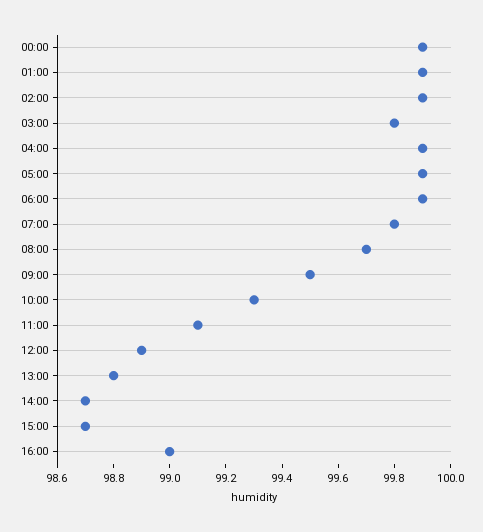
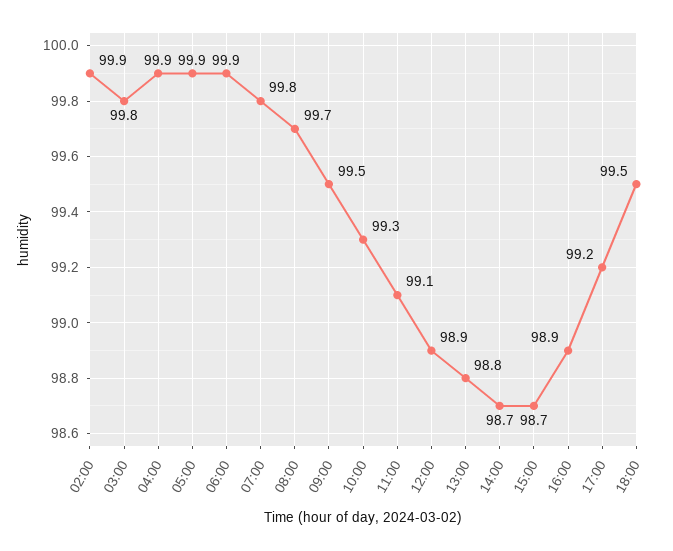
00:00: 99.9 -> none
01:00: 99.9 -> none
16:00: 99 -> 98.9
17:00: none -> 99.2
18:00: none -> 99.5

